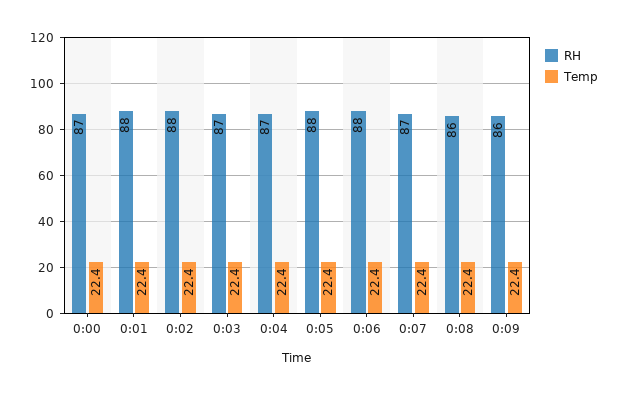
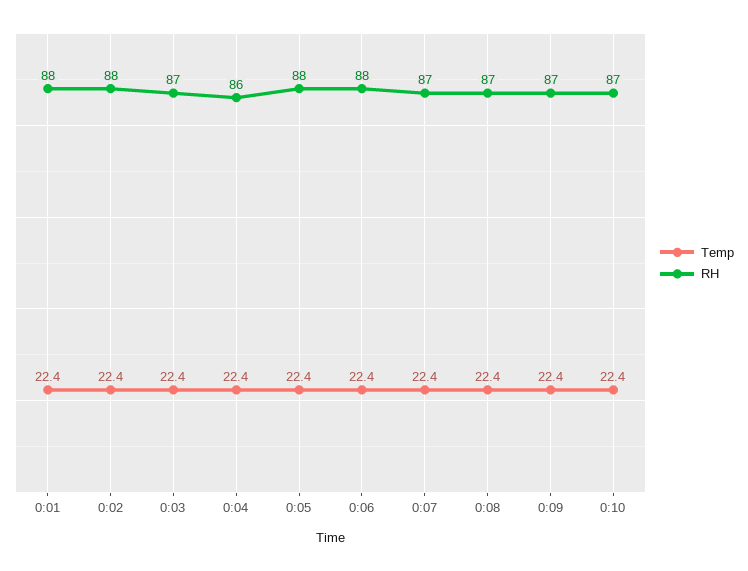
RH, 0:00: 87 -> none
Temp, 0:00: 22.4 -> none
RH, 0:04: 87 -> 86
RH, 0:08: 86 -> 87
RH, 0:09: 86 -> 87
Temp, 0:10: none -> 22.4
RH, 0:10: none -> 87

